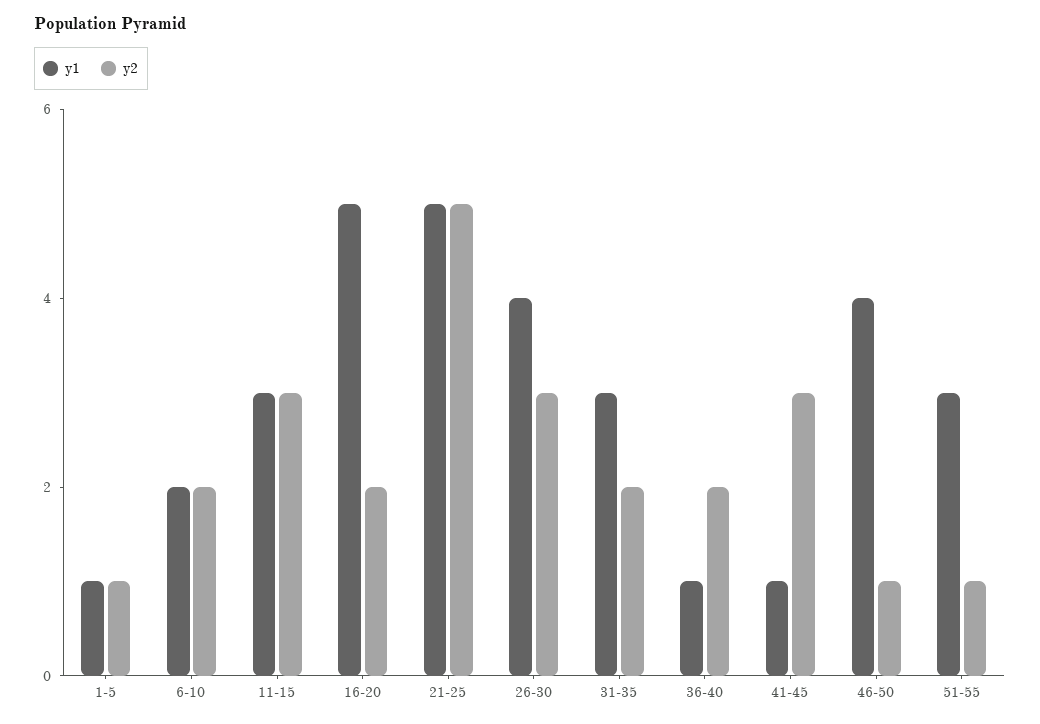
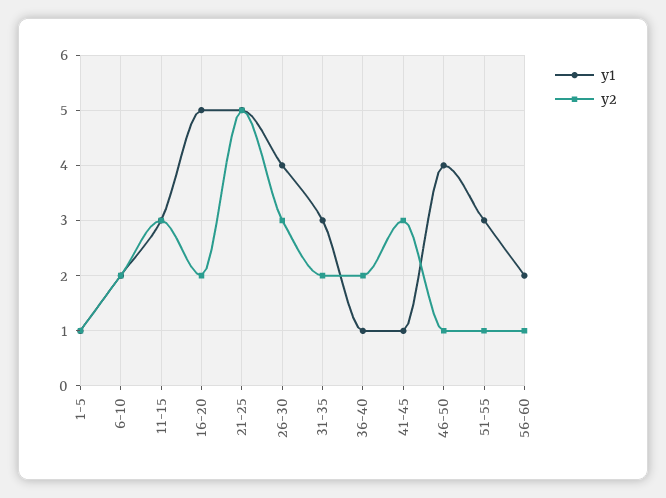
y1, 56-60: none -> 2
y2, 56-60: none -> 1

